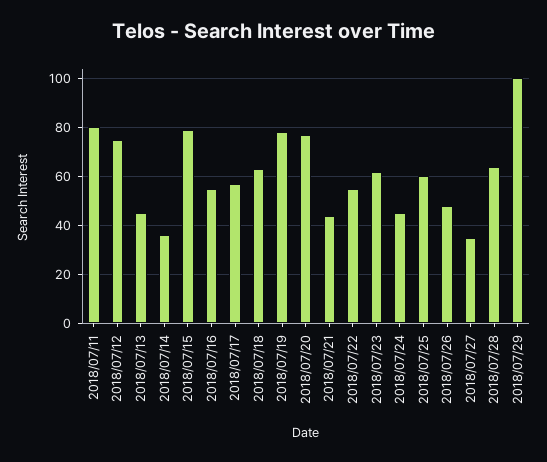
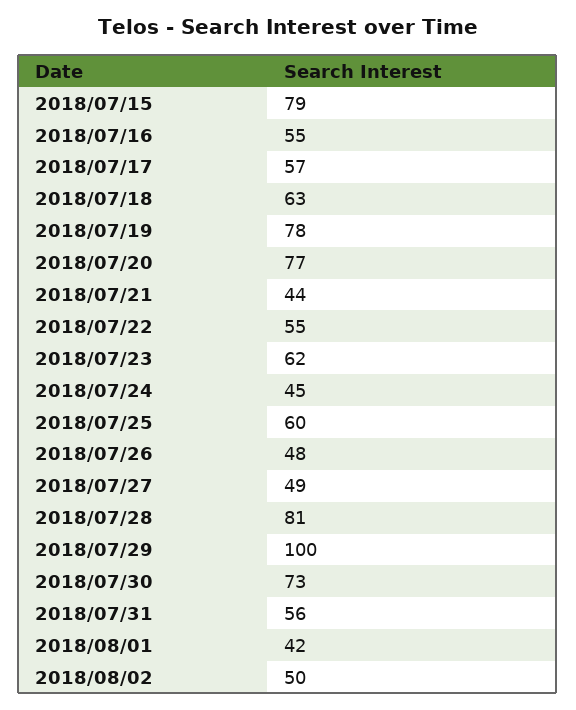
2018/07/11: 80 -> none
2018/07/12: 75 -> none
2018/07/13: 45 -> none
2018/07/14: 35 -> none
2018/07/27: 35 -> 49
2018/07/28: 65 -> 81
2018/07/30: none -> 73
2018/07/31: none -> 56
2018/08/01: none -> 42
2018/08/02: none -> 50

